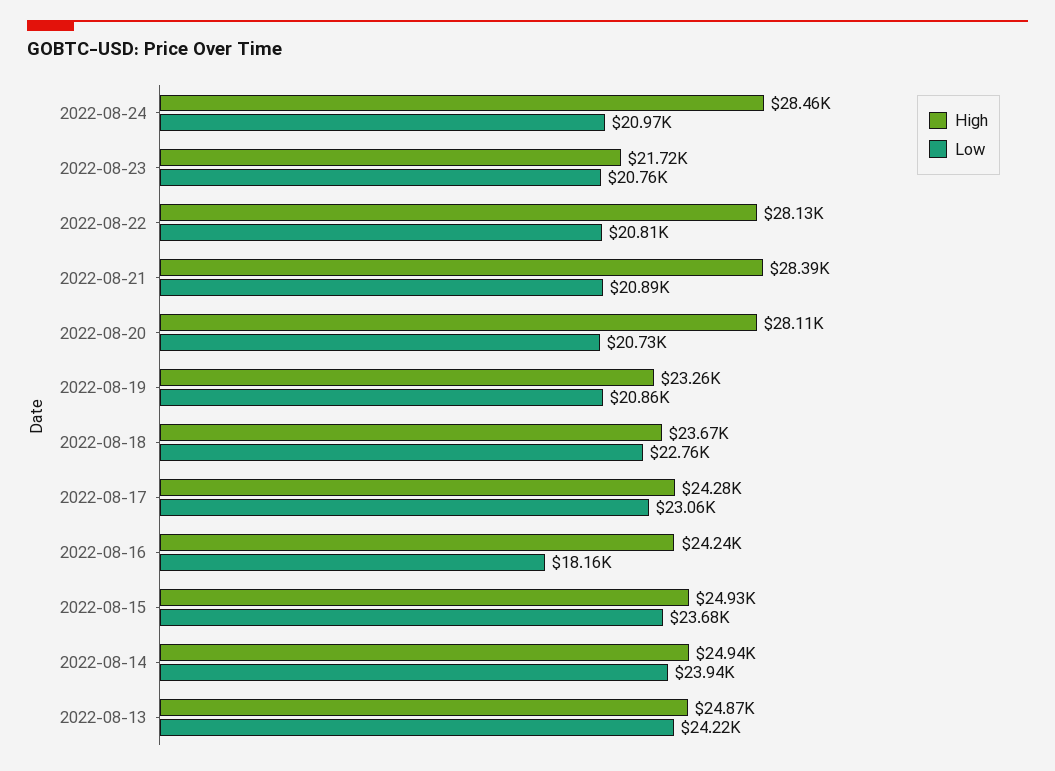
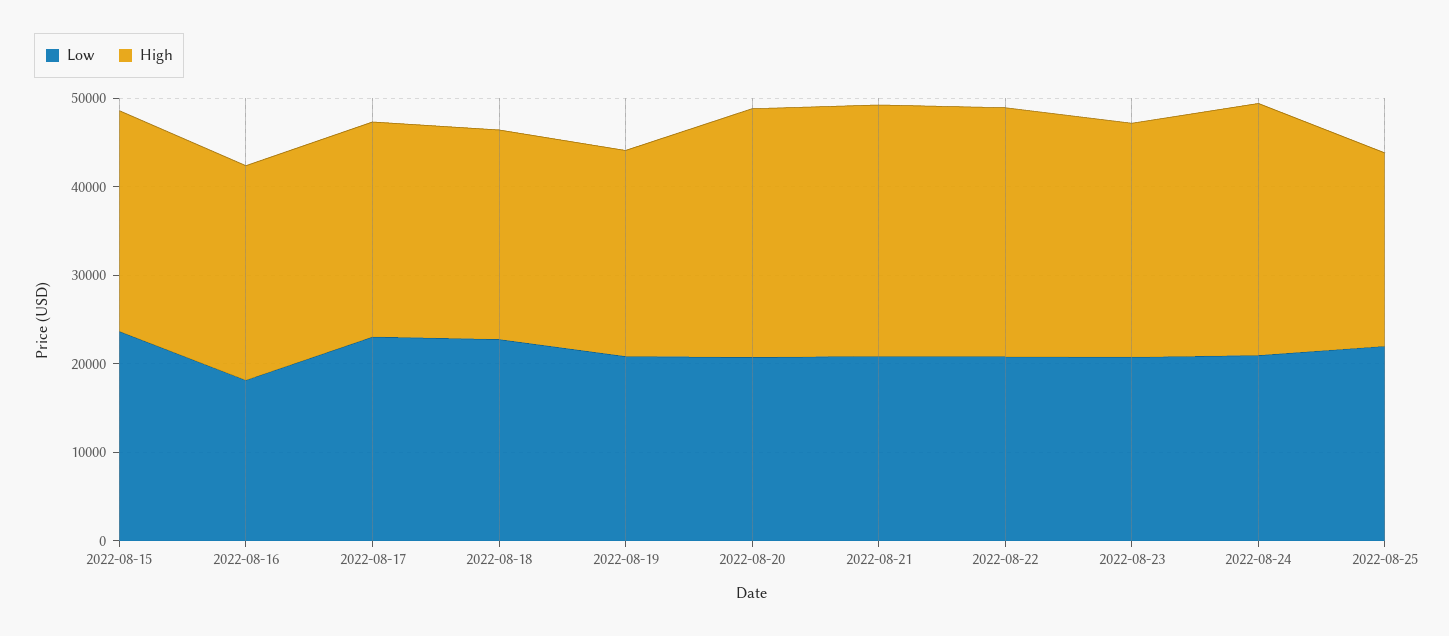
High, 2022-08-23: 21720 -> 26000
High, 2022-08-14: 24940 -> none
Low, 2022-08-14: 23940 -> none
High, 2022-08-13: 24870 -> none
Low, 2022-08-13: 24220 -> none
Low, 2022-08-25: none -> 22000
High, 2022-08-25: none -> 22000

